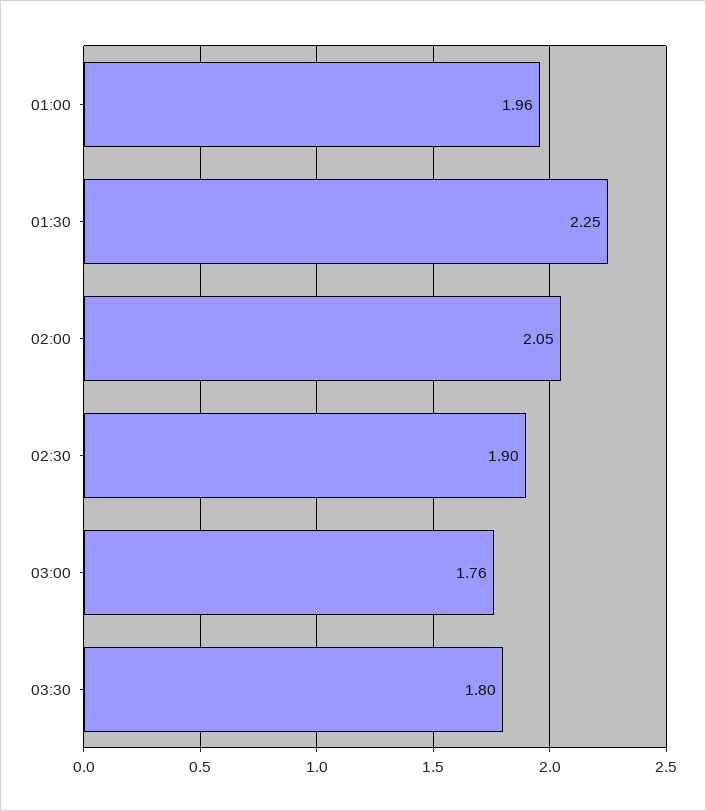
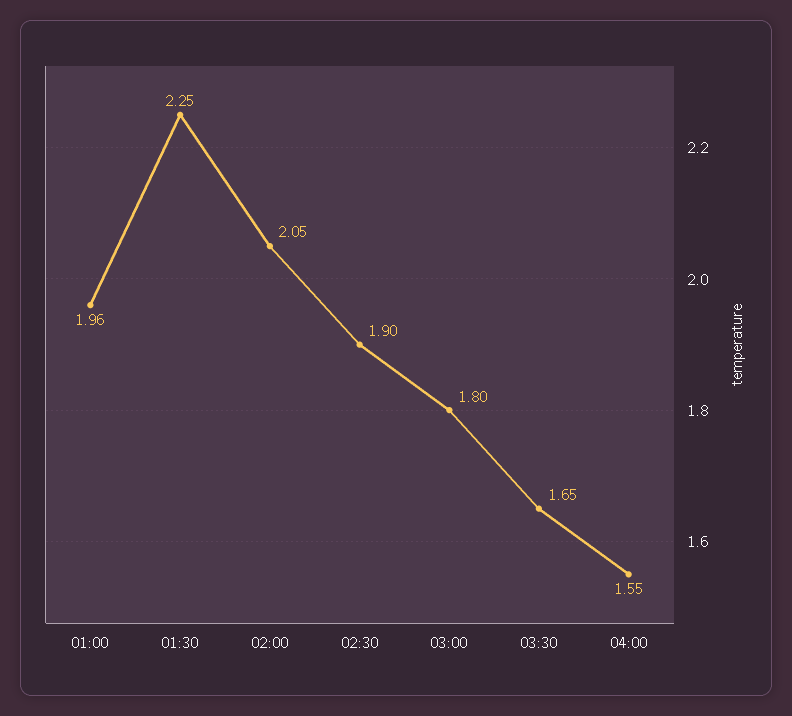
03:00: 1.76 -> 1.8
03:30: 1.8 -> 1.65
04:00: none -> 1.55

